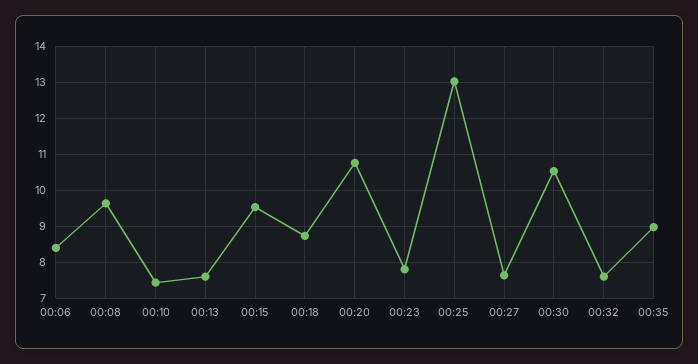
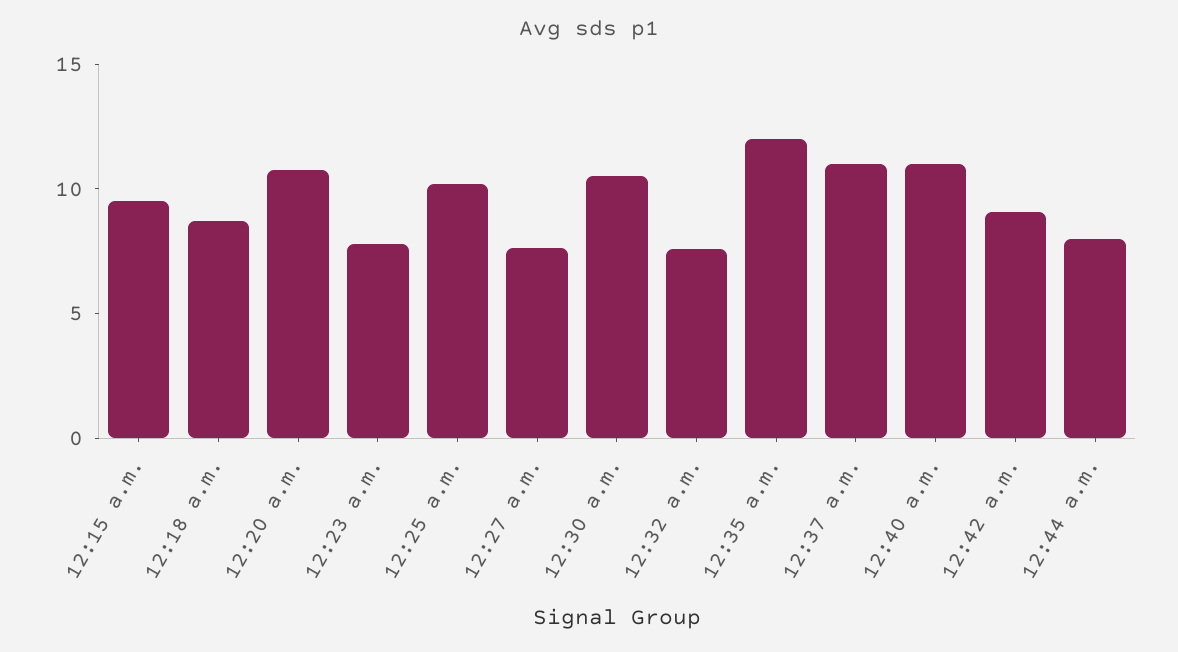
00:06: 8.4 -> none
00:08: 9.6 -> none
00:10: 7.4 -> none
00:13: 7.6 -> none
00:25: 13 -> 10
00:35: 9 -> 12
12:37 a.m.: none -> 11
12:40 a.m.: none -> 11
12:42 a.m.: none -> 9
12:44 a.m.: none -> 8

